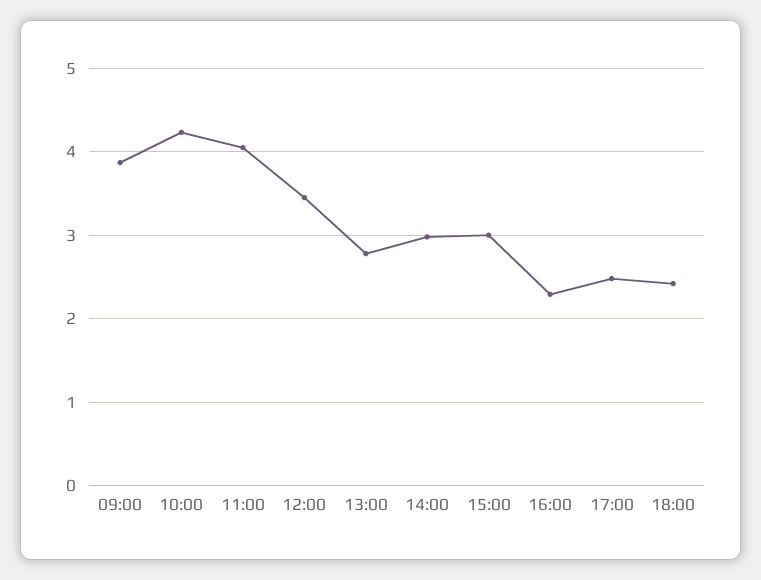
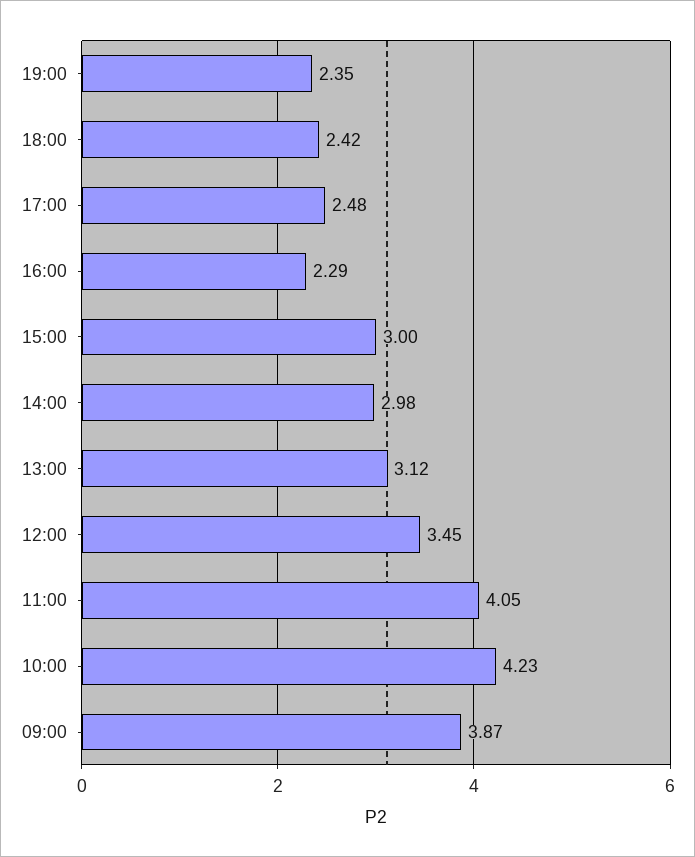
13:00: 2.8 -> 3.12
19:00: none -> 2.35

